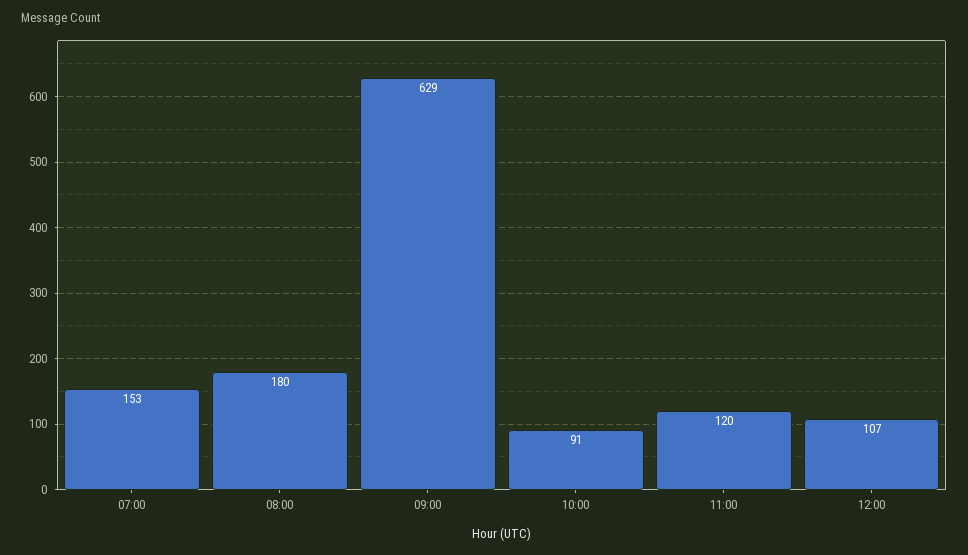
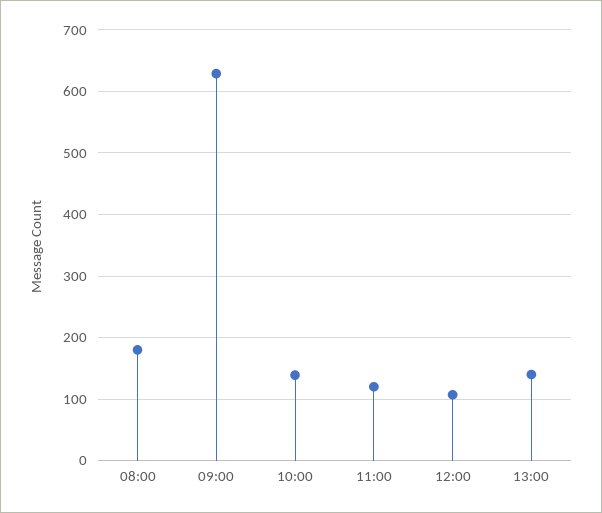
07:00: 153 -> none
10:00: 91 -> 140
13:00: none -> 140

